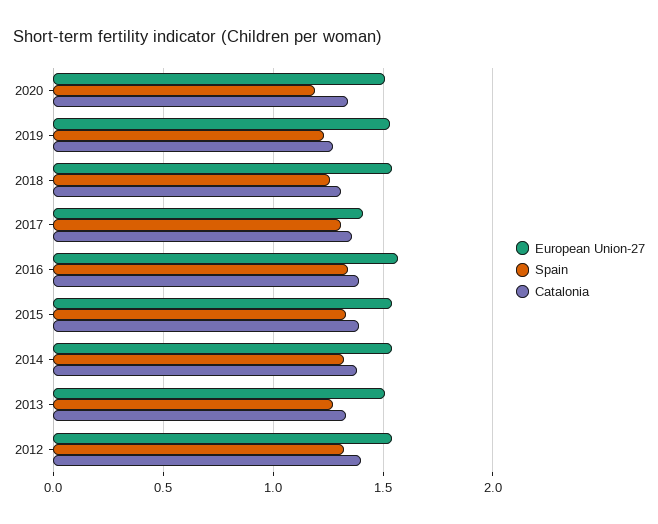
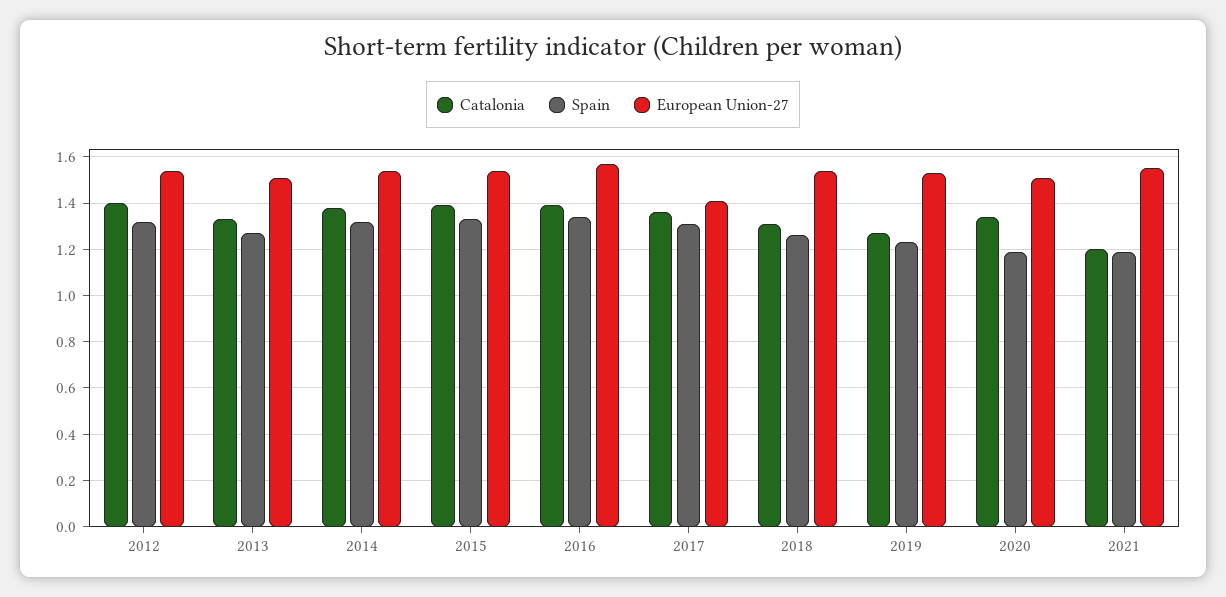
Catalonia, 2021: none -> 1.2
Spain, 2021: none -> 1.2
European Union-27, 2021: none -> 1.55

